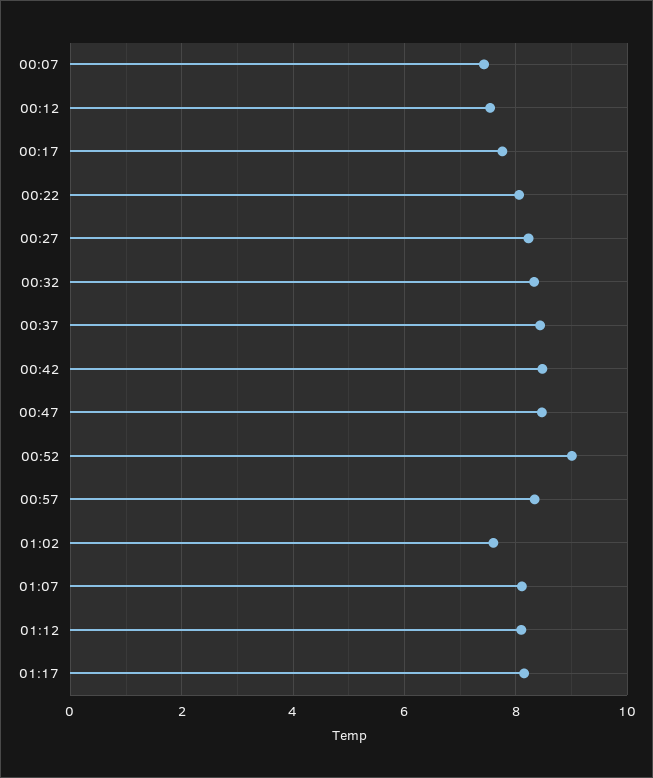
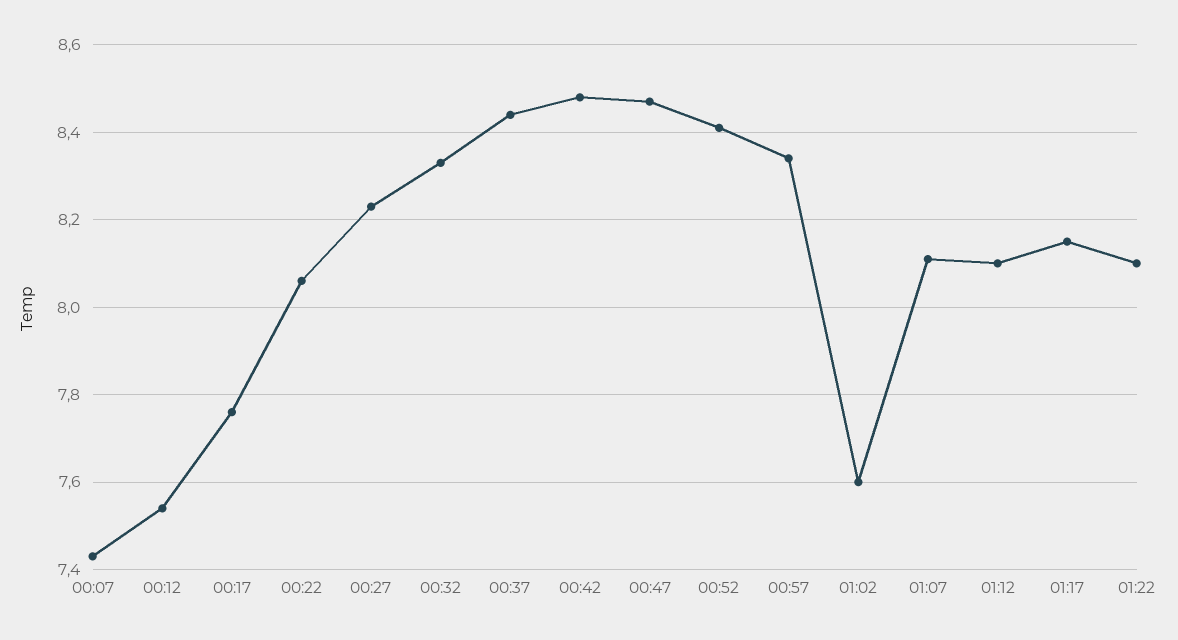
00:52: 9 -> 8.4
01:22: none -> 8.1

